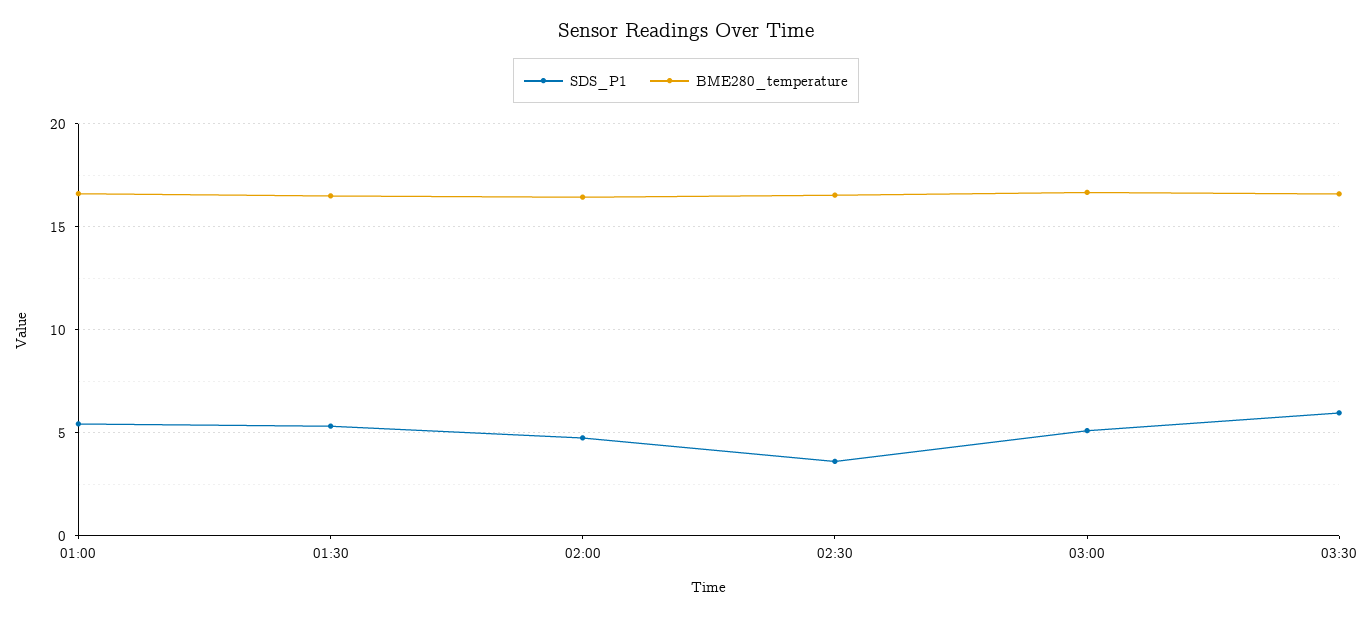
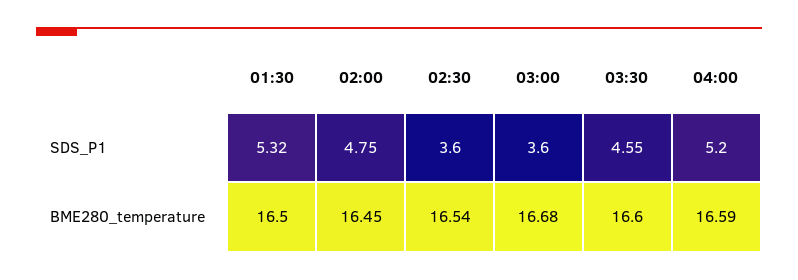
SDS_P1, 01:00: 5.5 -> none
BME280_temperature, 01:00: 16.5 -> none
SDS_P1, 03:00: 5 -> 3.6
SDS_P1, 03:30: 6 -> 4.55
SDS_P1, 04:00: none -> 5.2
BME280_temperature, 04:00: none -> 16.59

